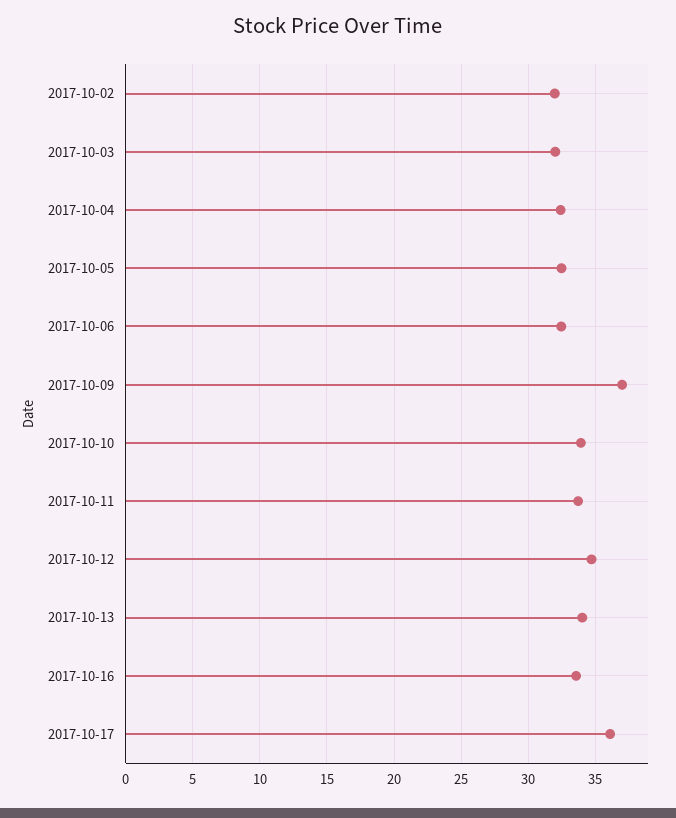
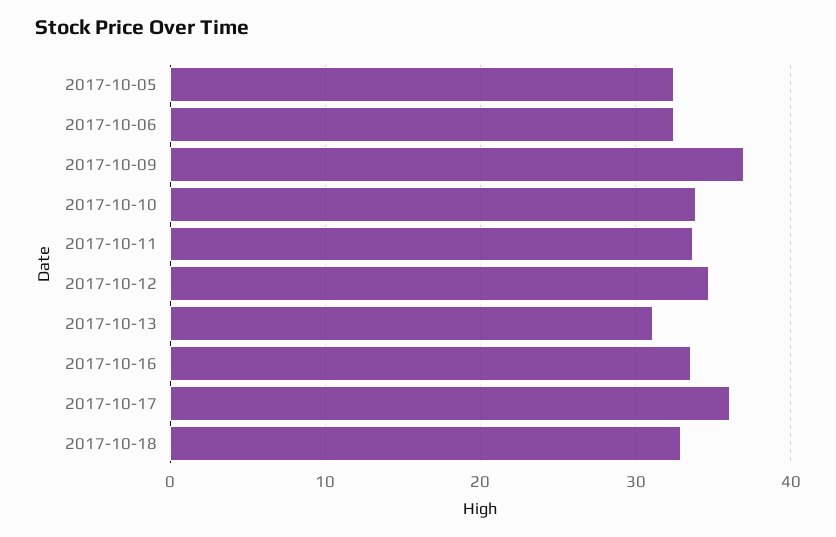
2017-10-02: 32 -> none
2017-10-03: 32 -> none
2017-10-04: 32.5 -> none
2017-10-13: 34 -> 31
2017-10-18: none -> 33

